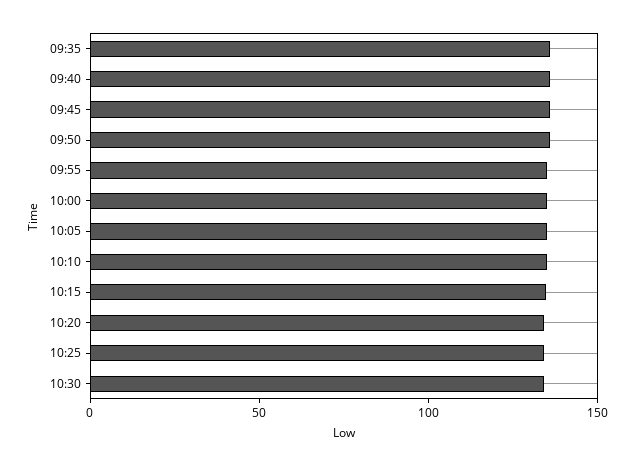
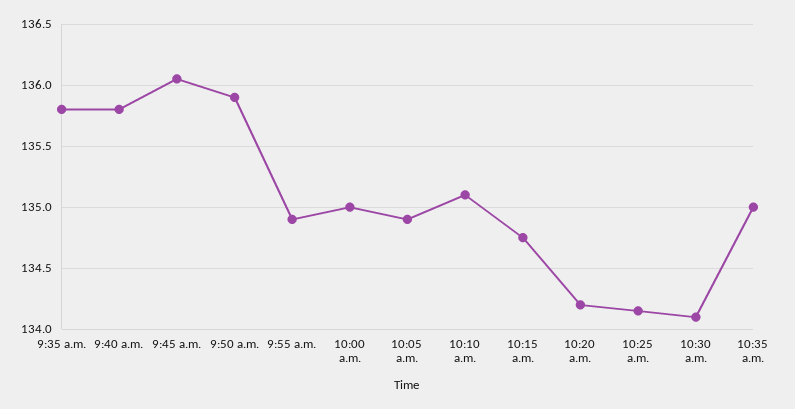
10:35 a.m.: none -> 135

